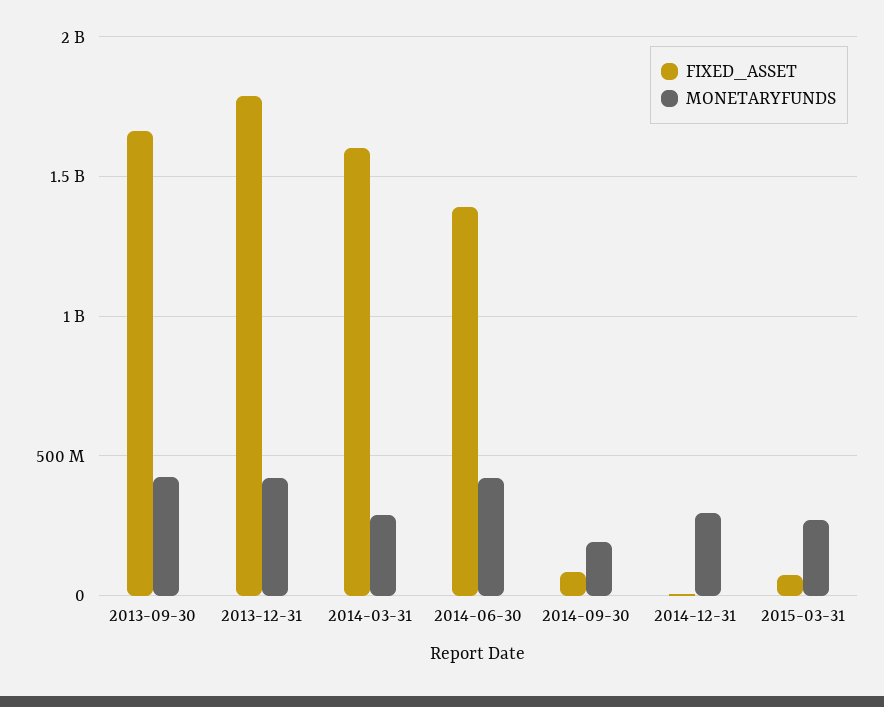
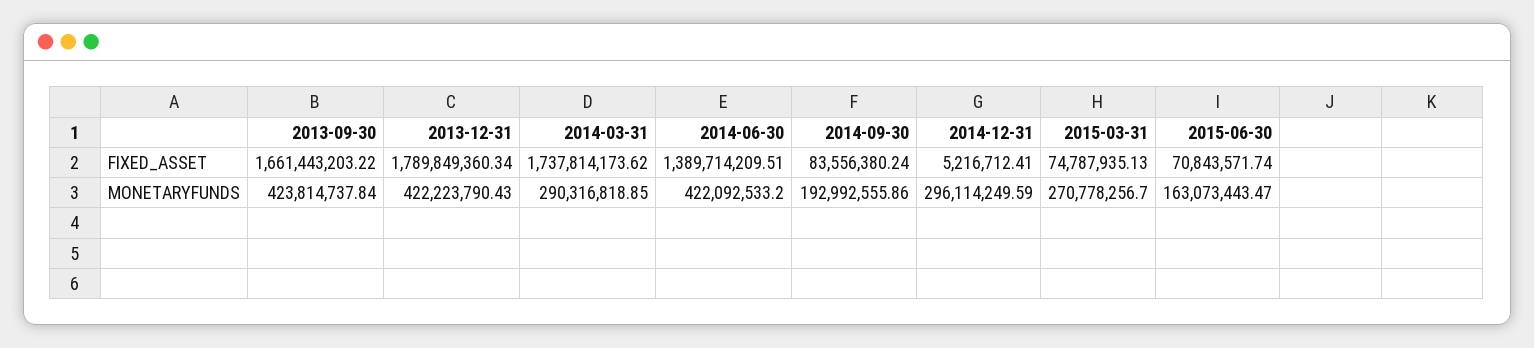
FIXED_ASSET, 2014-03-31: 1600000000 -> 1737814173.62
FIXED_ASSET, 2015-06-30: none -> 70843571.74
MONETARYFUNDS, 2015-06-30: none -> 163073443.47

